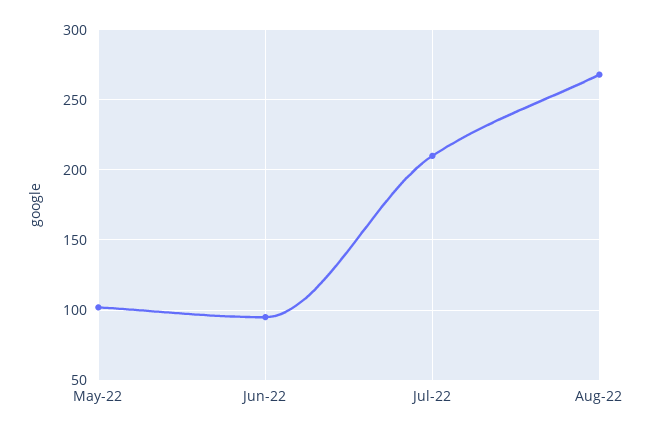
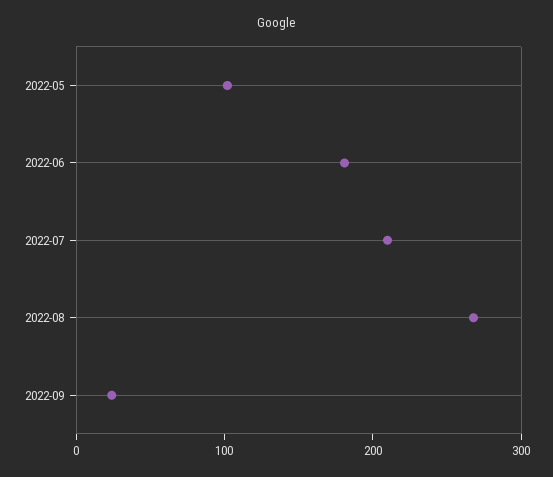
Jun-22: 95 -> 180
2022-09: none -> 20

